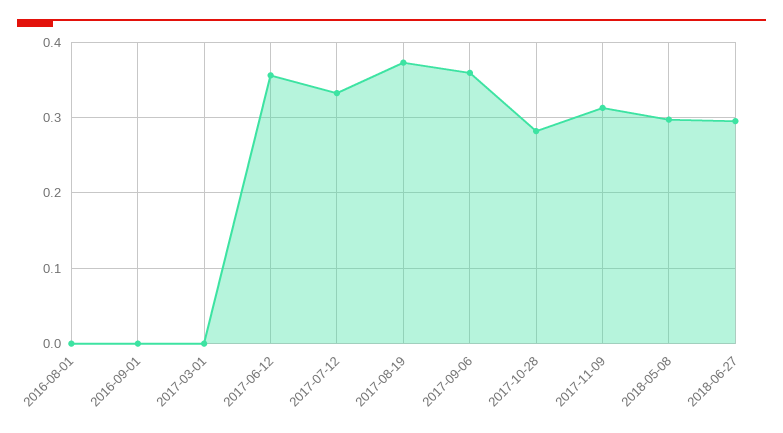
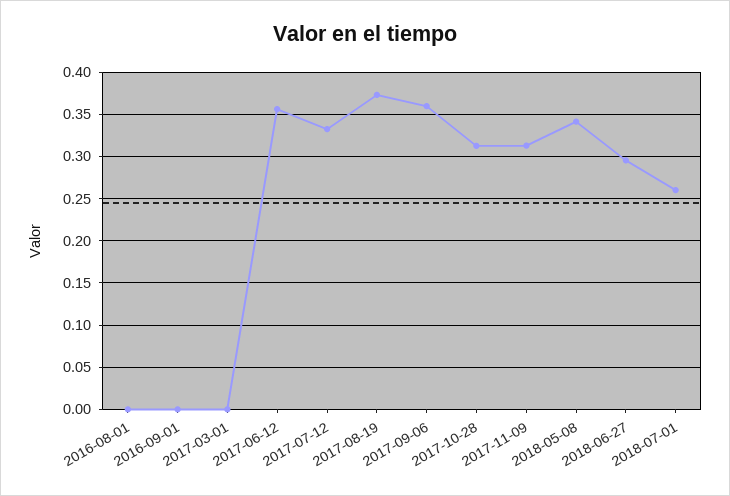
2017-10-28: 0.28 -> 0.31
2018-05-08: 0.3 -> 0.34
2018-07-01: none -> 0.26

